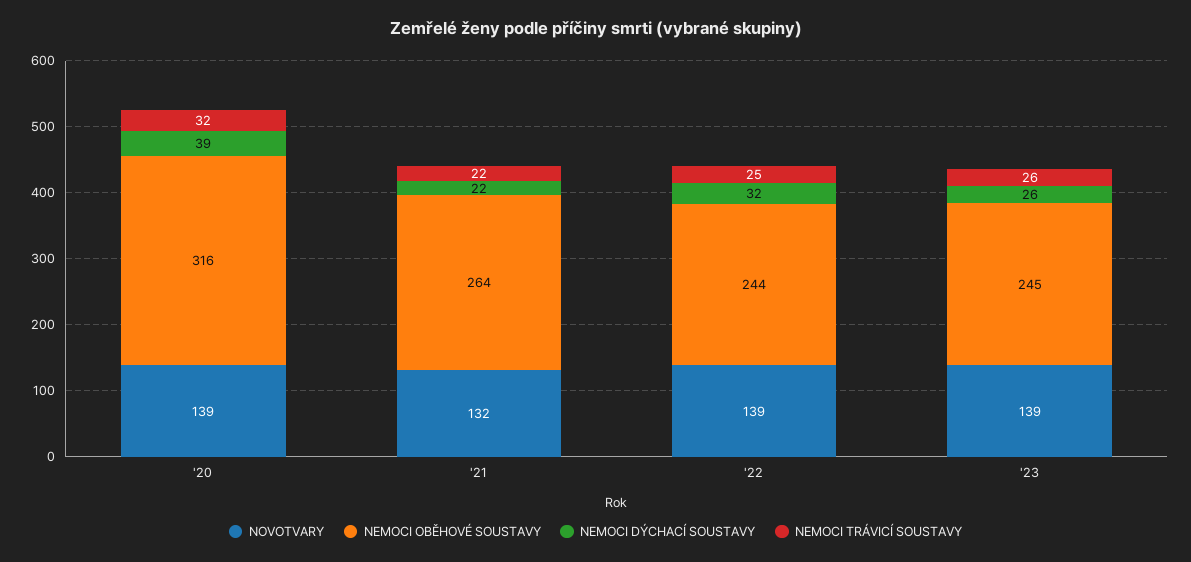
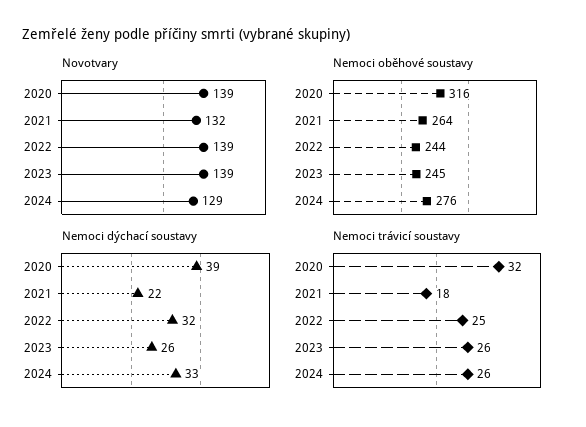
NEMOCI TRÁVICÍ SOUSTAVY, '21: 22 -> 18
NOVOTVARY, 2024: none -> 129
NEMOCI OBĚHOVÉ SOUSTAVY, 2024: none -> 276
NEMOCI DÝCHACÍ SOUSTAVY, 2024: none -> 33
NEMOCI TRÁVICÍ SOUSTAVY, 2024: none -> 26

